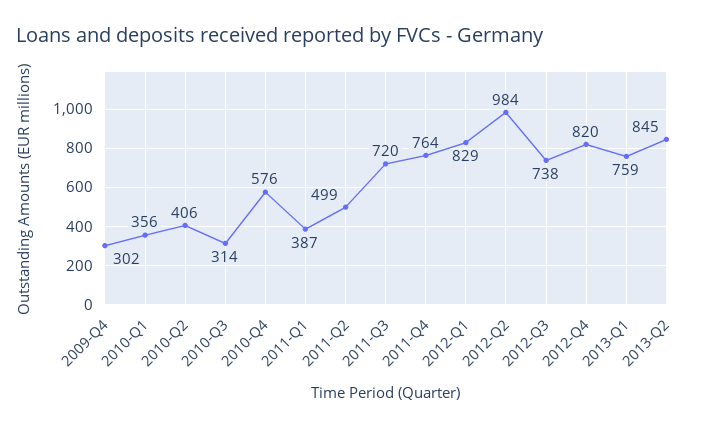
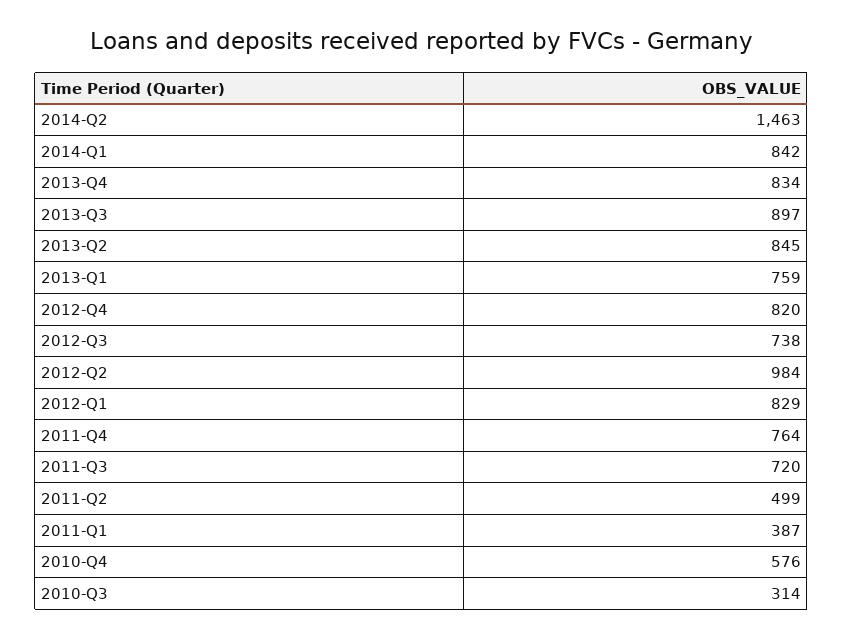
2009-Q4: 302 -> none
2010-Q1: 356 -> none
2010-Q2: 406 -> none
2014-Q2: none -> 1463
2014-Q1: none -> 842
2013-Q4: none -> 834
2013-Q3: none -> 897

